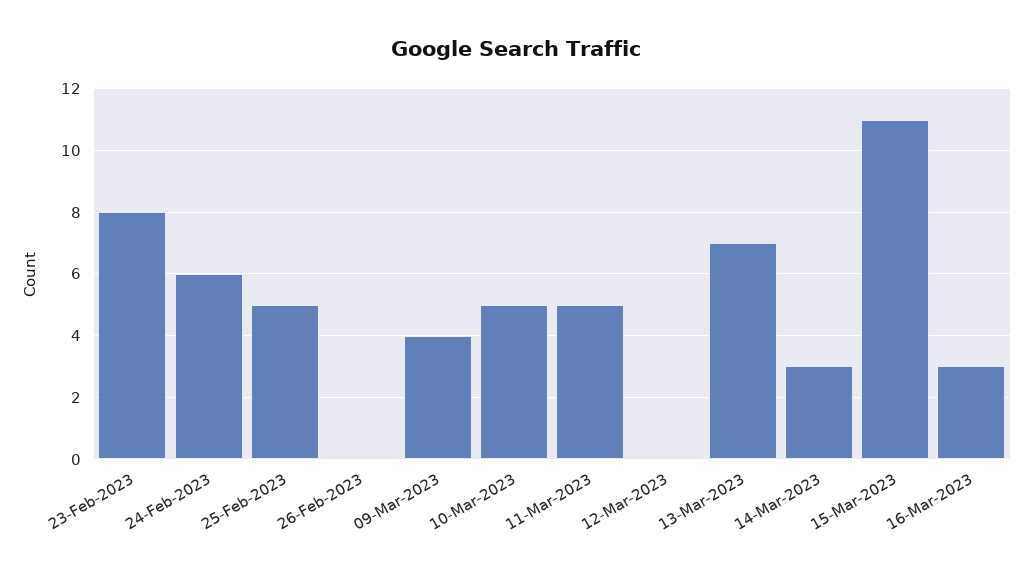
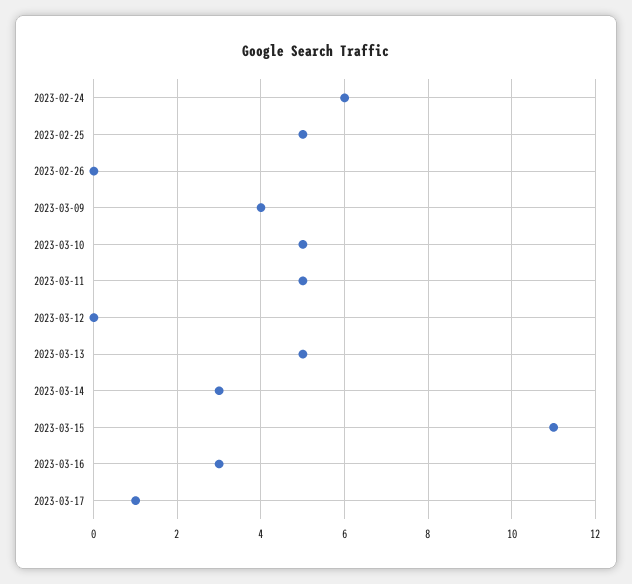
23-Feb-2023: 8 -> none
13-Mar-2023: 7 -> 5
2023-03-17: none -> 1

